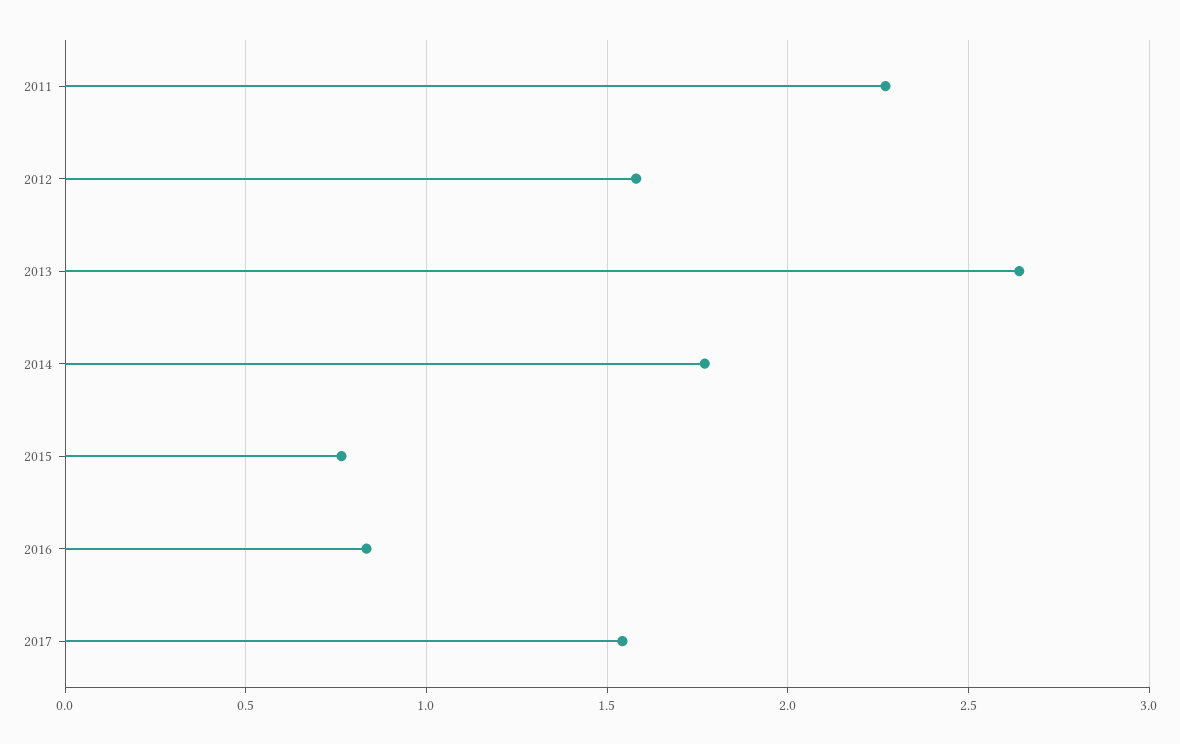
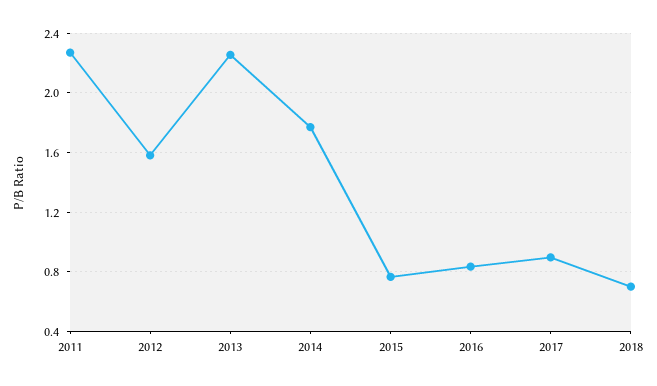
2013: 2.65 -> 2.25
2017: 1.55 -> 0.9
2018: none -> 0.7

